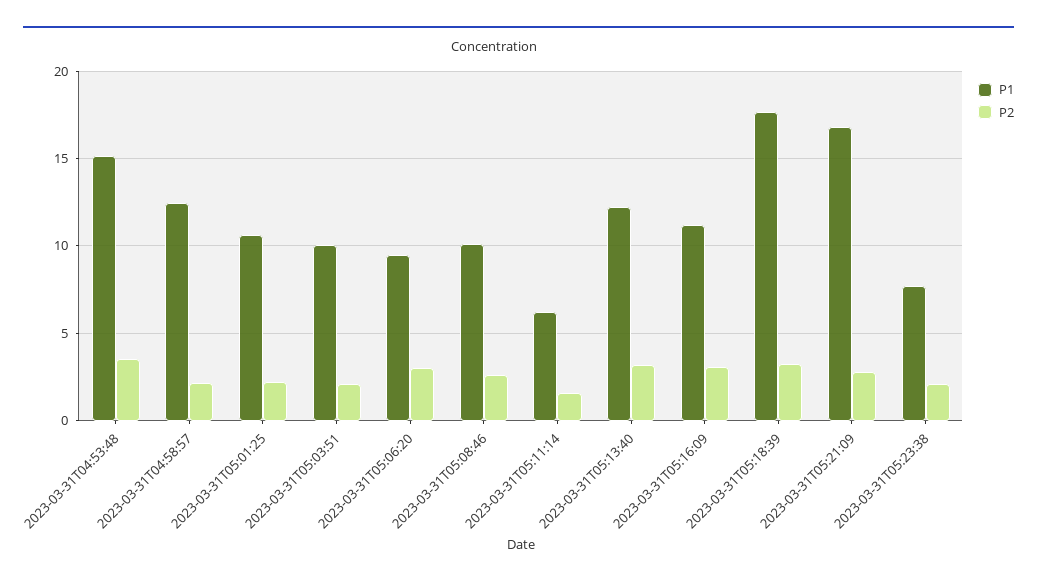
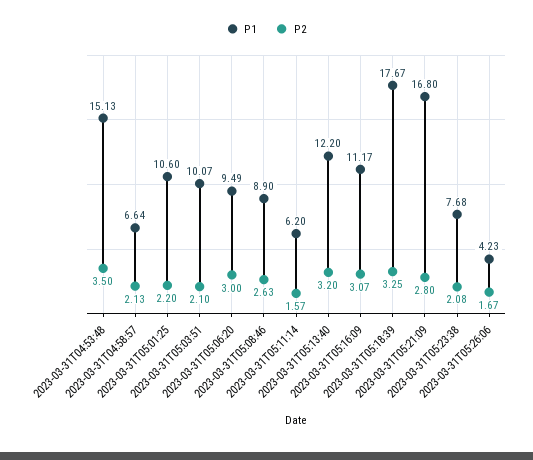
P1, 2023-03-31T04:58:57: 12.5 -> 6.64
P1, 2023-03-31T05:08:46: 10 -> 8.9
P1, 2023-03-31T05:26:06: none -> 4.23
P2, 2023-03-31T05:26:06: none -> 1.67

